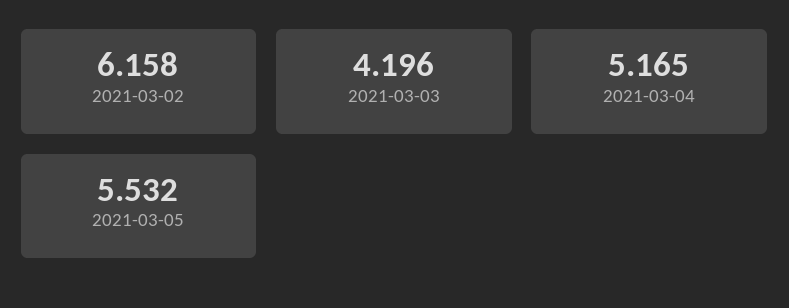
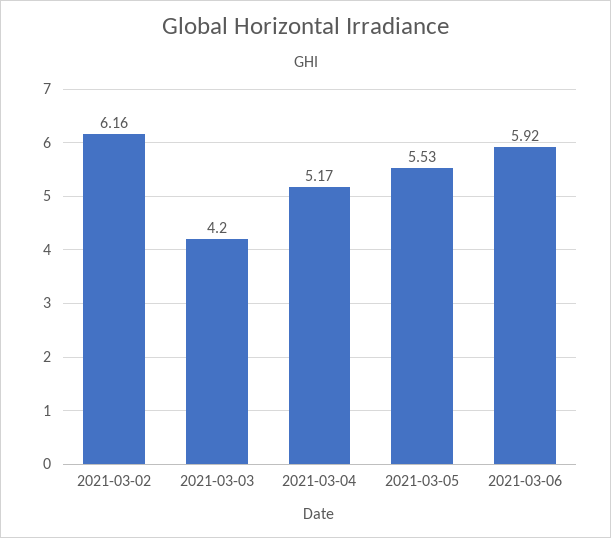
2021-03-06: none -> 5.92

